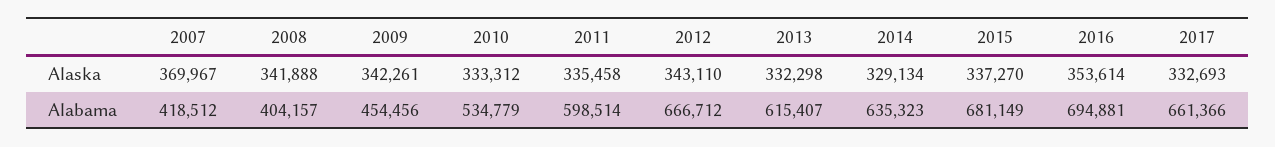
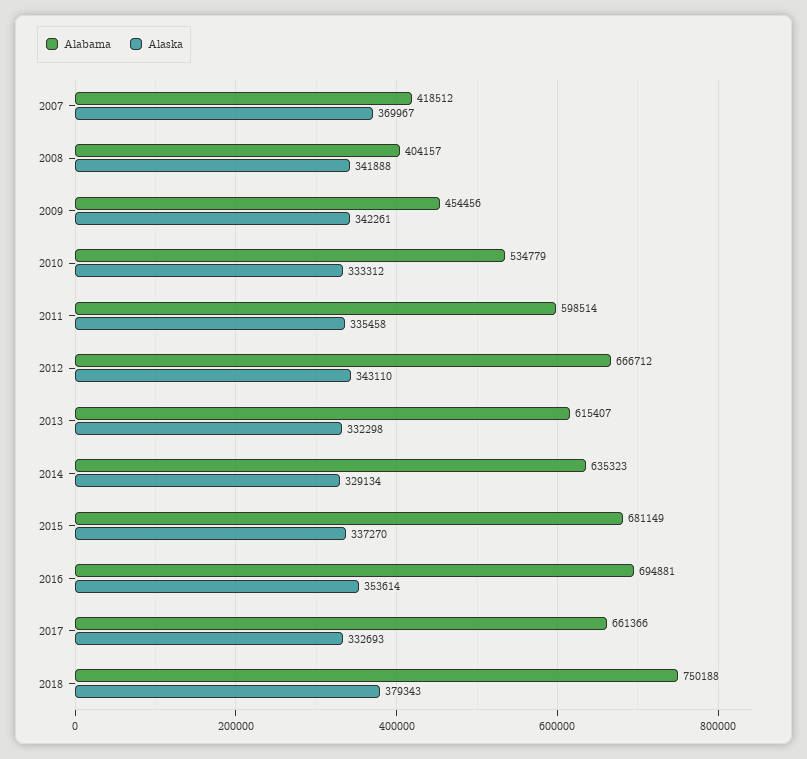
Alabama, 2018: none -> 750188
Alaska, 2018: none -> 379343

